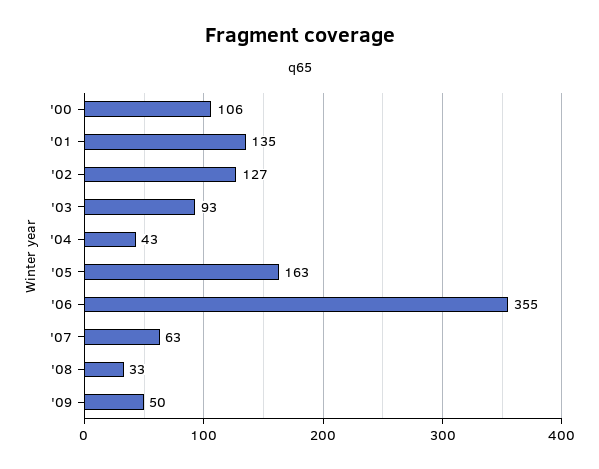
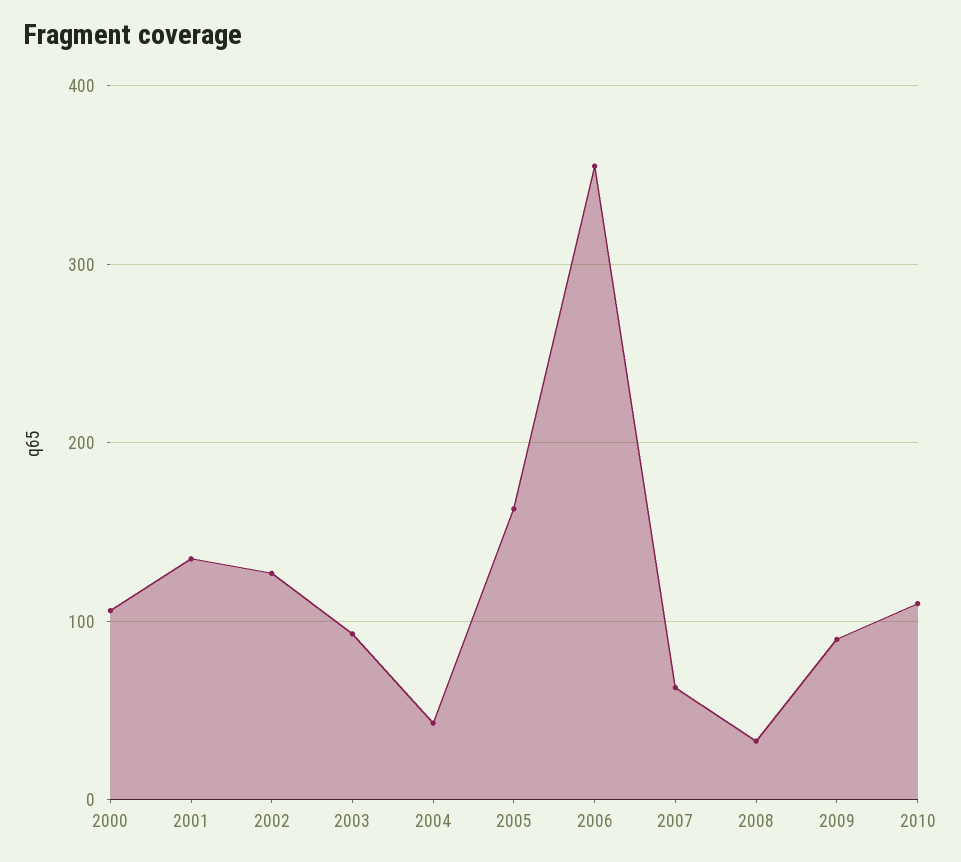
'09: 50 -> 90
2010: none -> 110

